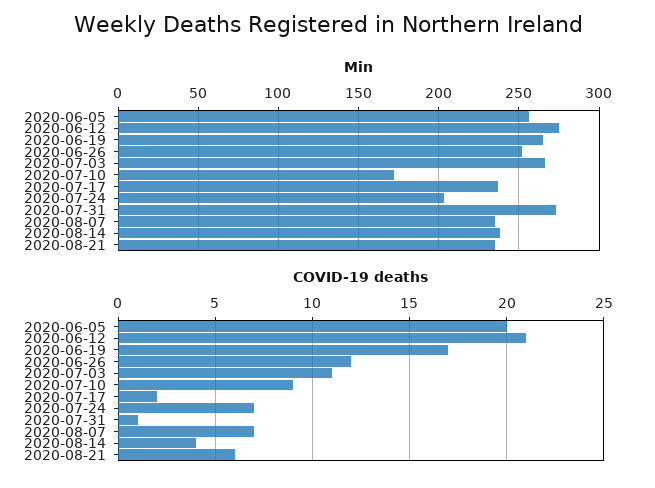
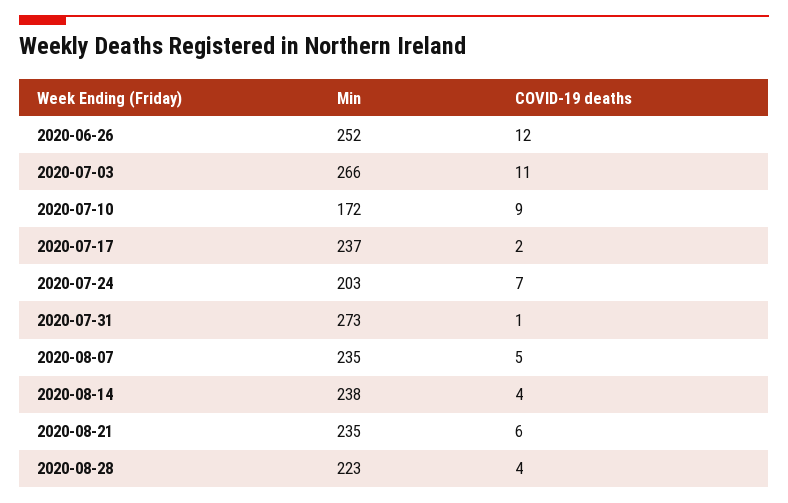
Min, 2020-06-05: 255 -> none
Min, 2020-06-12: 275 -> none
Min, 2020-06-19: 265 -> none
COVID-19 deaths, 2020-06-05: 20 -> none
COVID-19 deaths, 2020-06-12: 21 -> none
COVID-19 deaths, 2020-06-19: 17 -> none
COVID-19 deaths, 2020-08-07: 7 -> 5
Min, 2020-08-28: none -> 223
COVID-19 deaths, 2020-08-28: none -> 4

